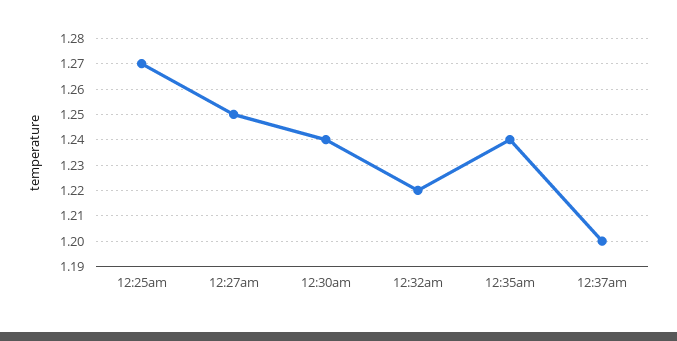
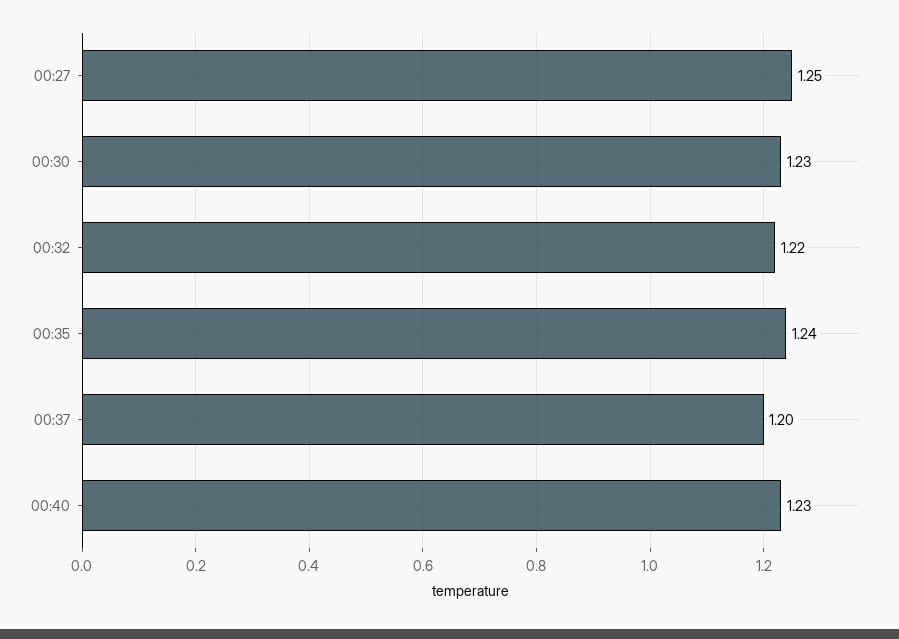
12:25am: 1.27 -> none
12:30am: 1.24 -> 1.23
00:40: none -> 1.23

